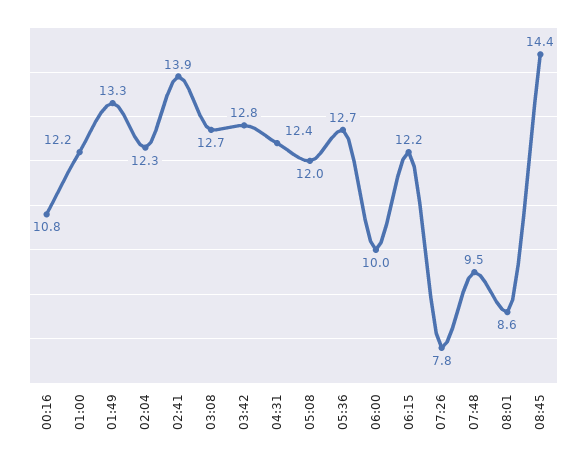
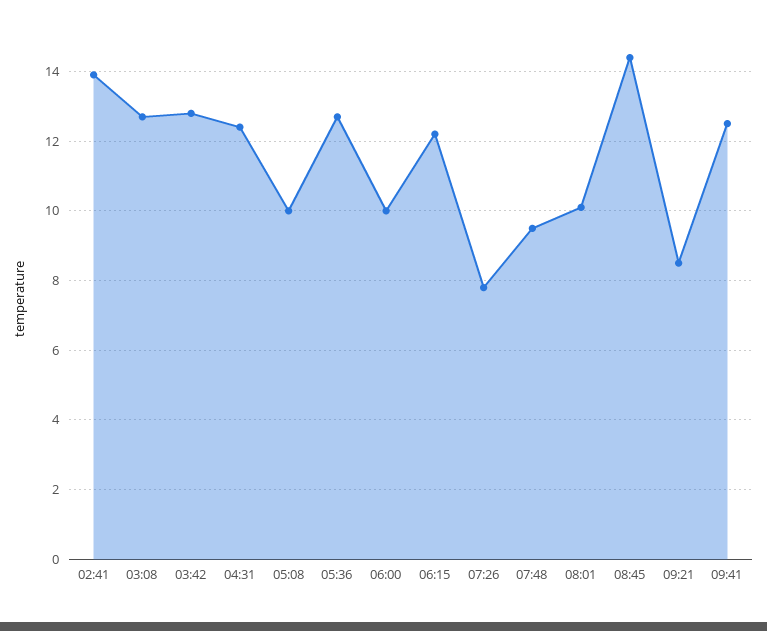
00:16: 10.8 -> none
01:00: 12.2 -> none
01:49: 13.3 -> none
02:04: 12.3 -> none
05:08: 12 -> 10
08:01: 8.6 -> 10
09:21: none -> 8.5
09:41: none -> 12.5

